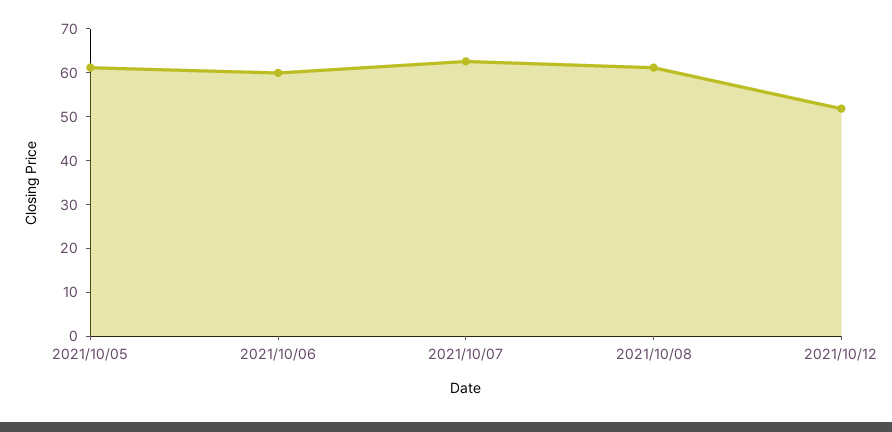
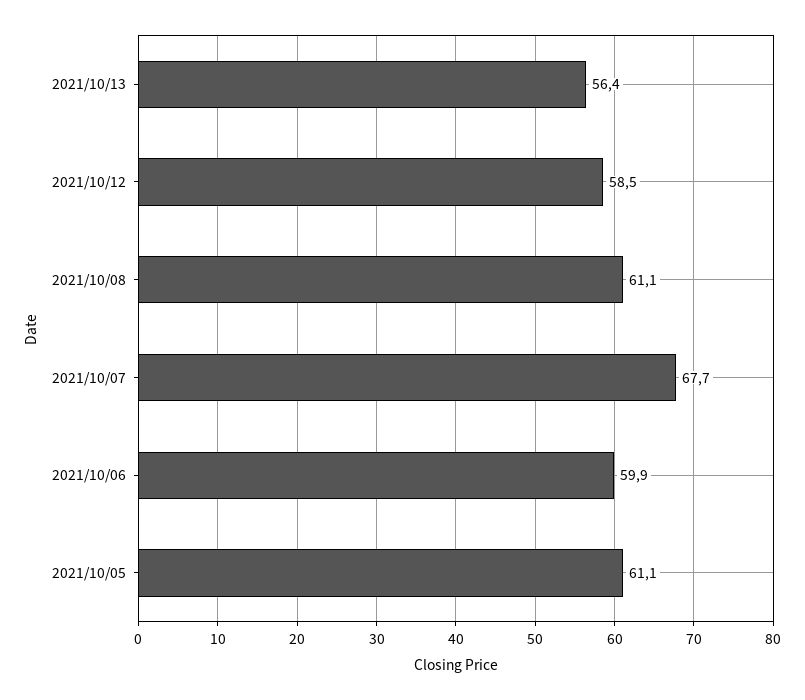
2021/10/07: 62 -> 67.7
2021/10/12: 52 -> 58.5
2021/10/13: none -> 56.4

